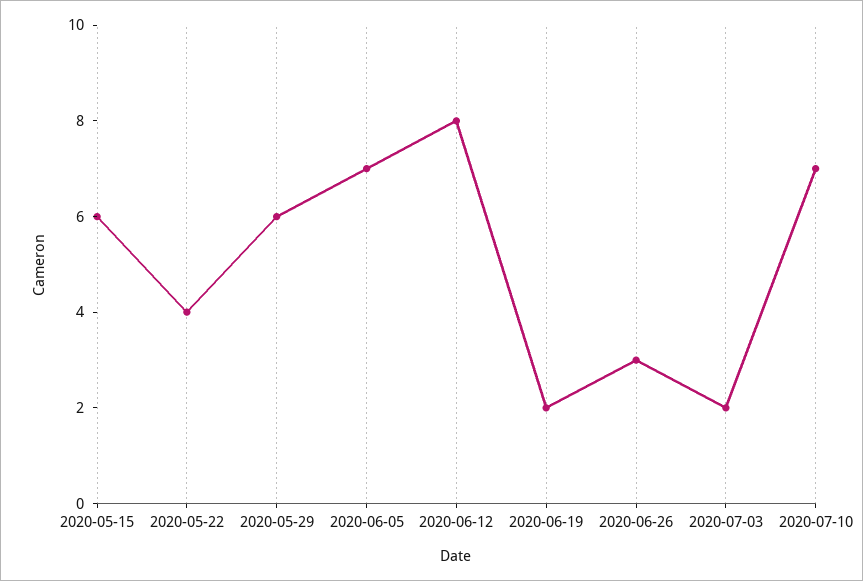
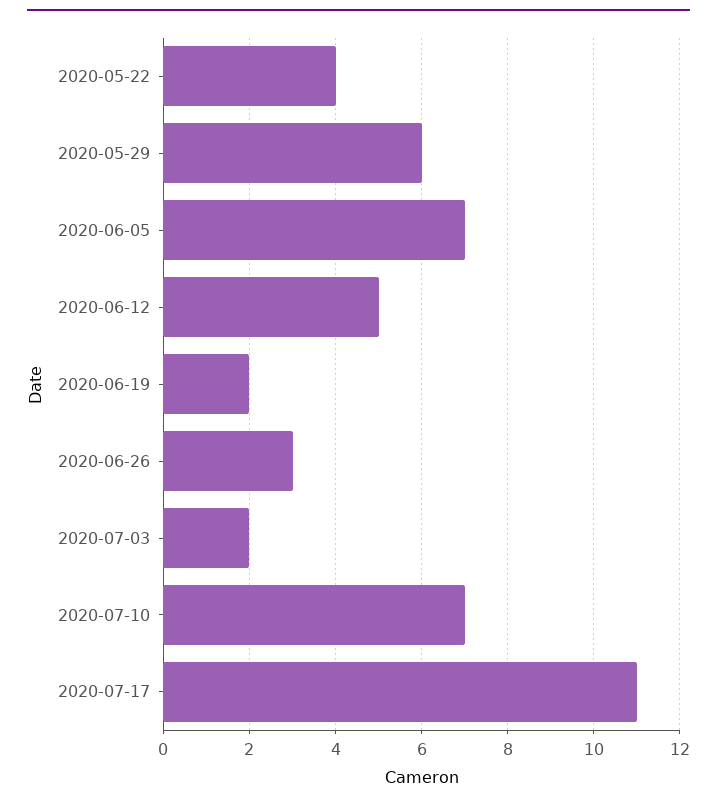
2020-05-15: 6 -> none
2020-06-12: 8 -> 5
2020-07-17: none -> 11

